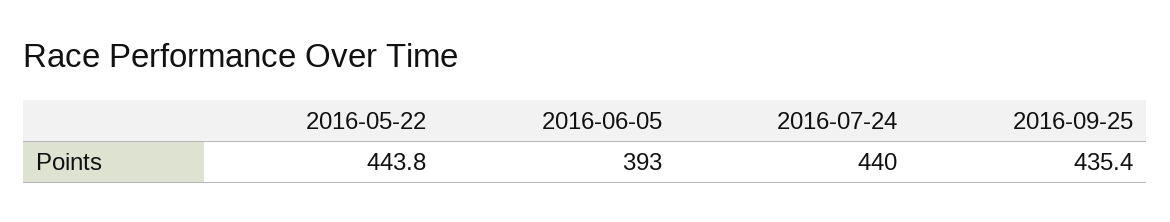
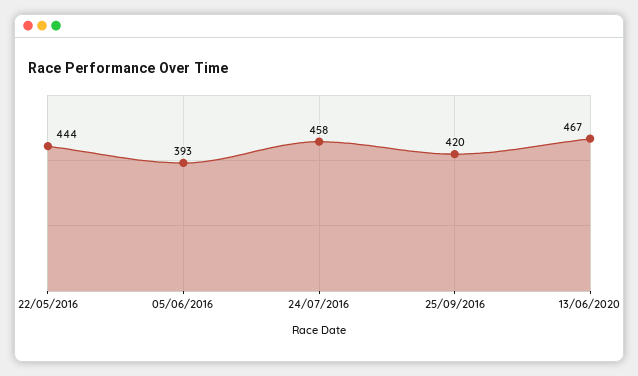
2016-07-24: 440 -> 458
2016-09-25: 435.4 -> 420
13/06/2020: none -> 467

